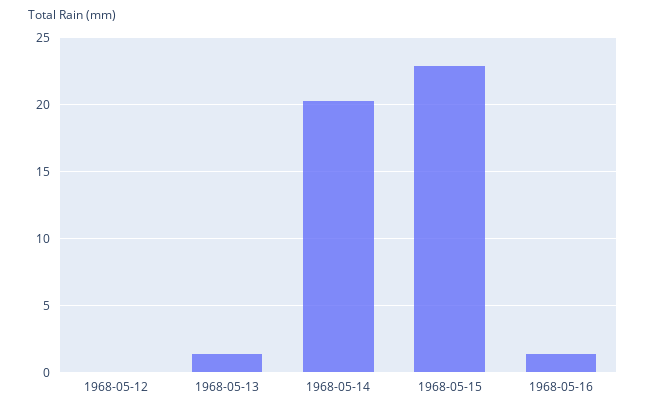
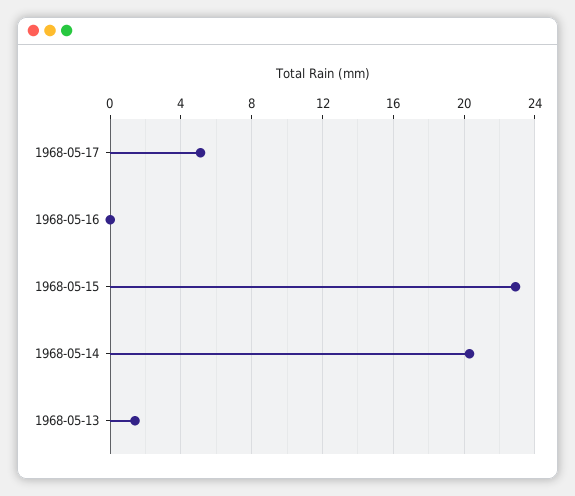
1968-05-12: 0 -> none
1968-05-16: 1.5 -> 0
1968-05-17: none -> 5

